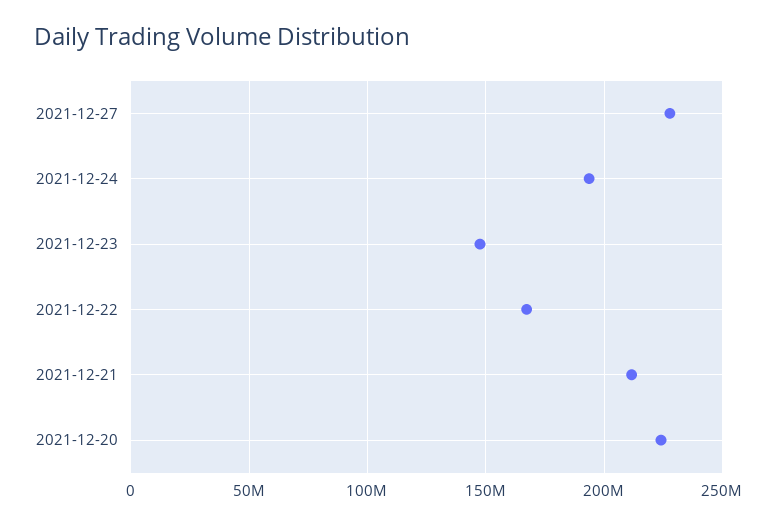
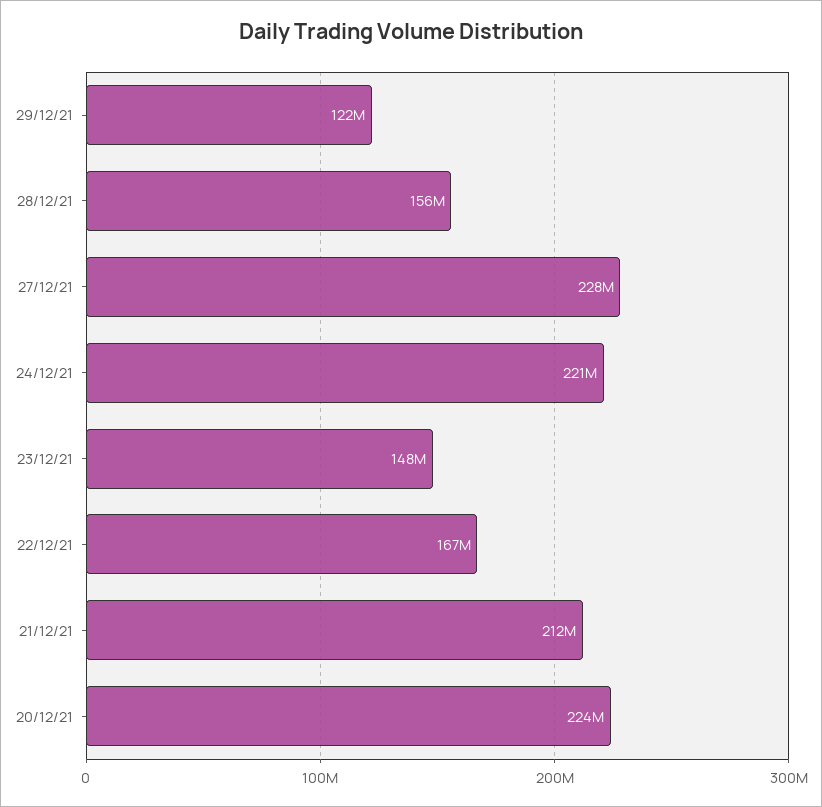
2021-12-24: 195000000 -> 221000000
29/12/21: none -> 122000000
28/12/21: none -> 156000000

